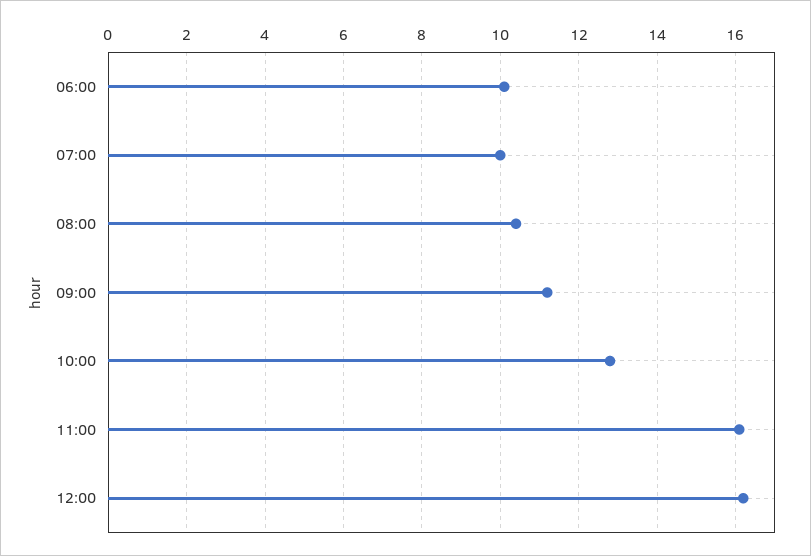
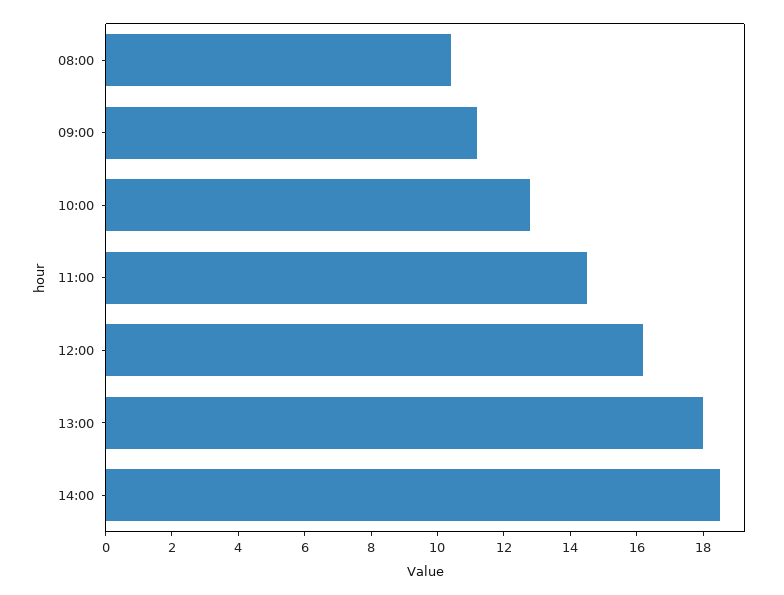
06:00: 10 -> none
07:00: 10 -> none
11:00: 16 -> 14.5
13:00: none -> 18
14:00: none -> 18.5

